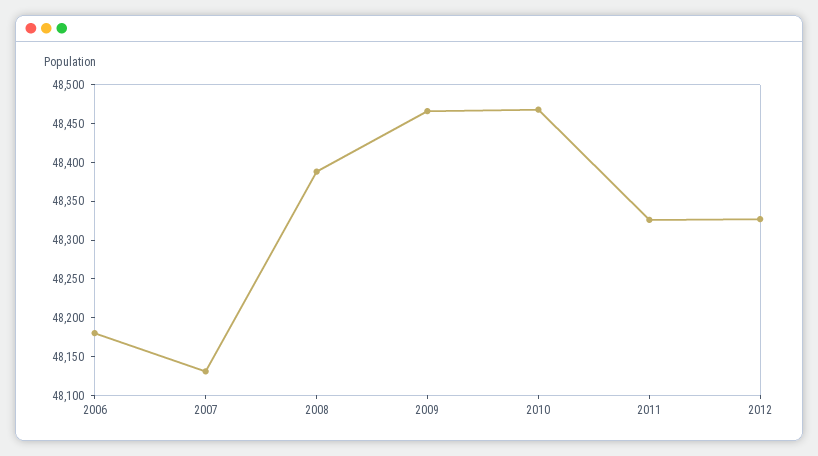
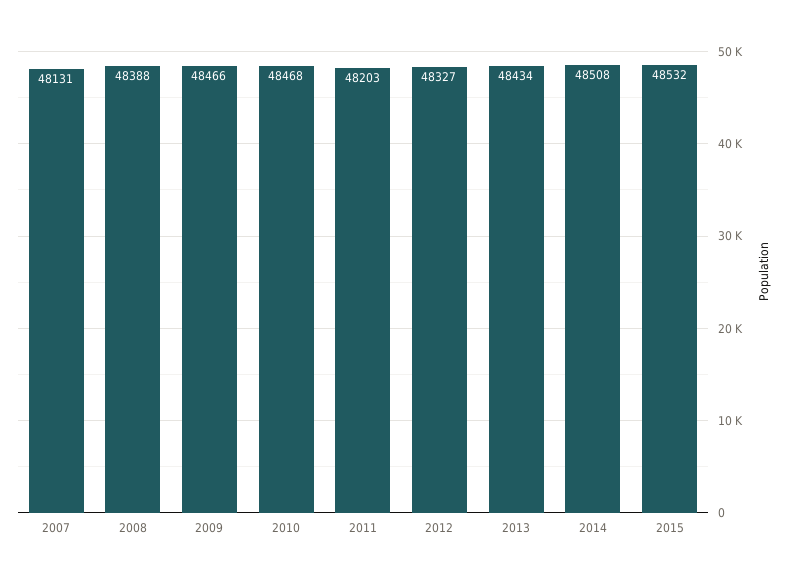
2006: 48175 -> none
2011: 48325 -> 48203
2013: none -> 48434
2014: none -> 48508
2015: none -> 48532

